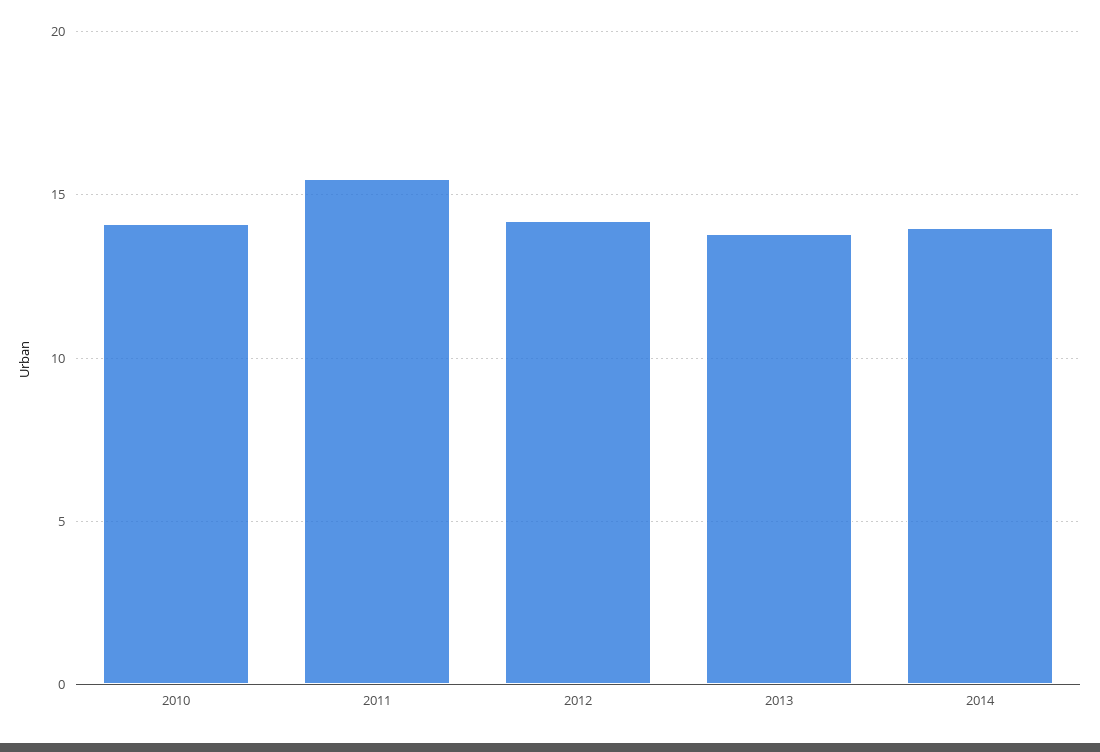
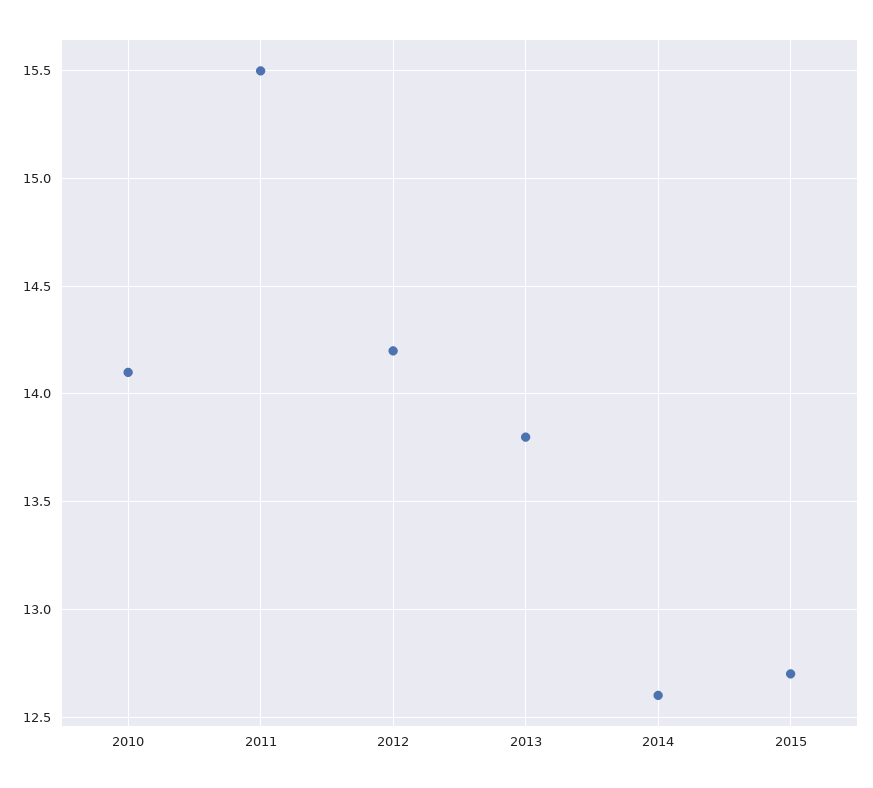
2014: 14 -> 12.6
2015: none -> 12.7

